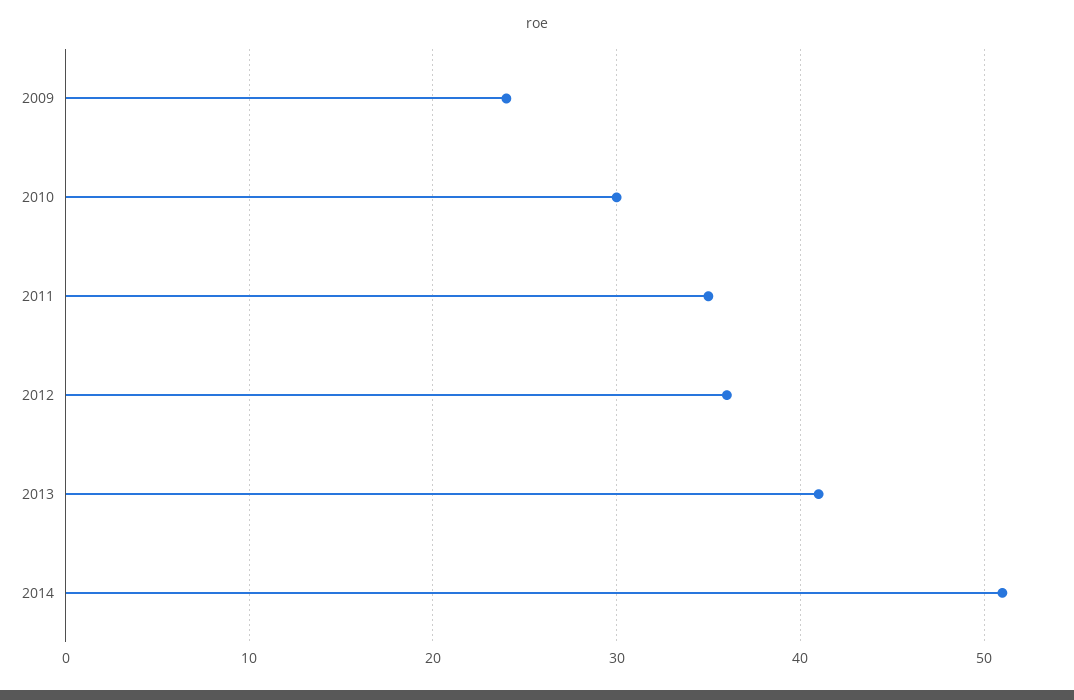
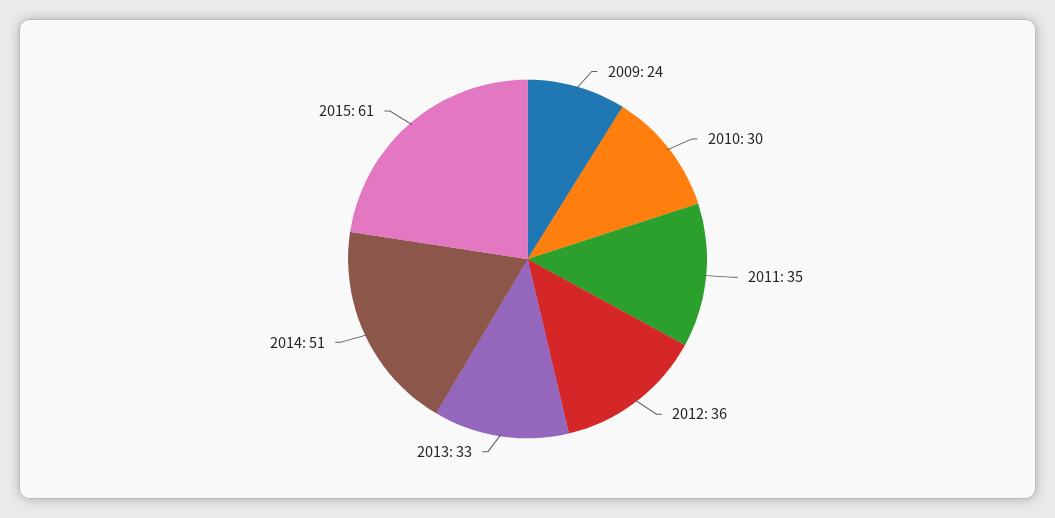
2013: 41 -> 33
2015: none -> 61

